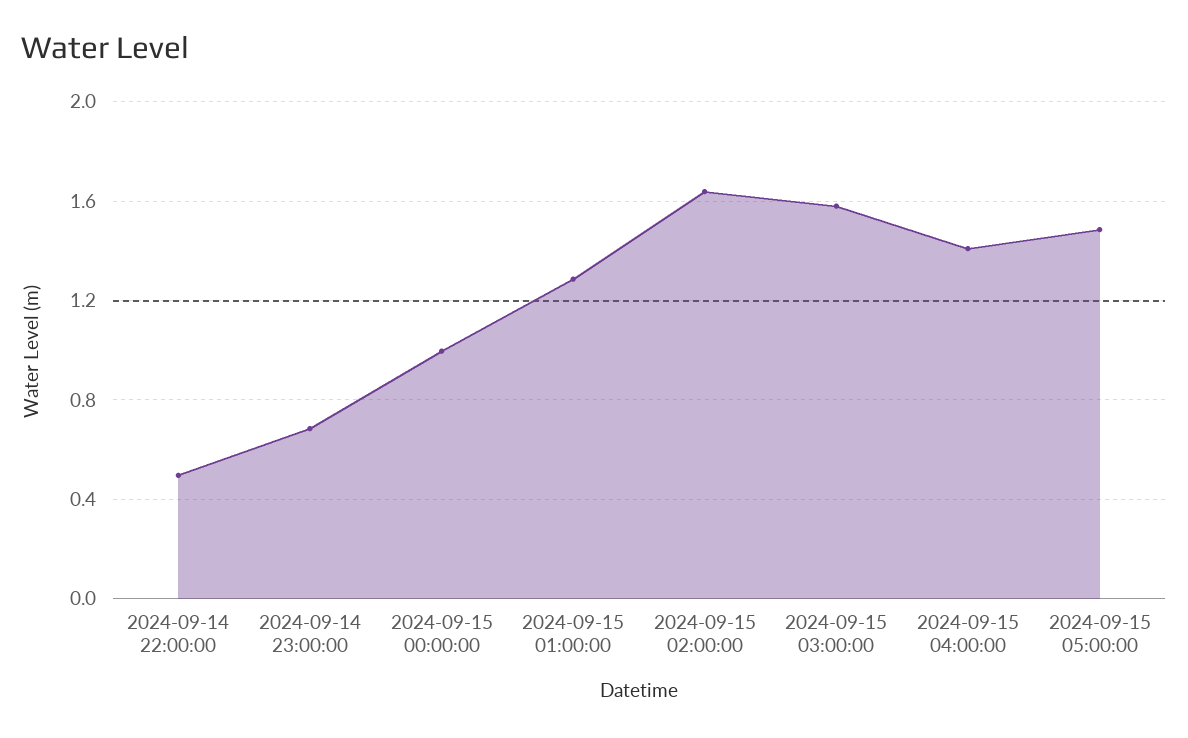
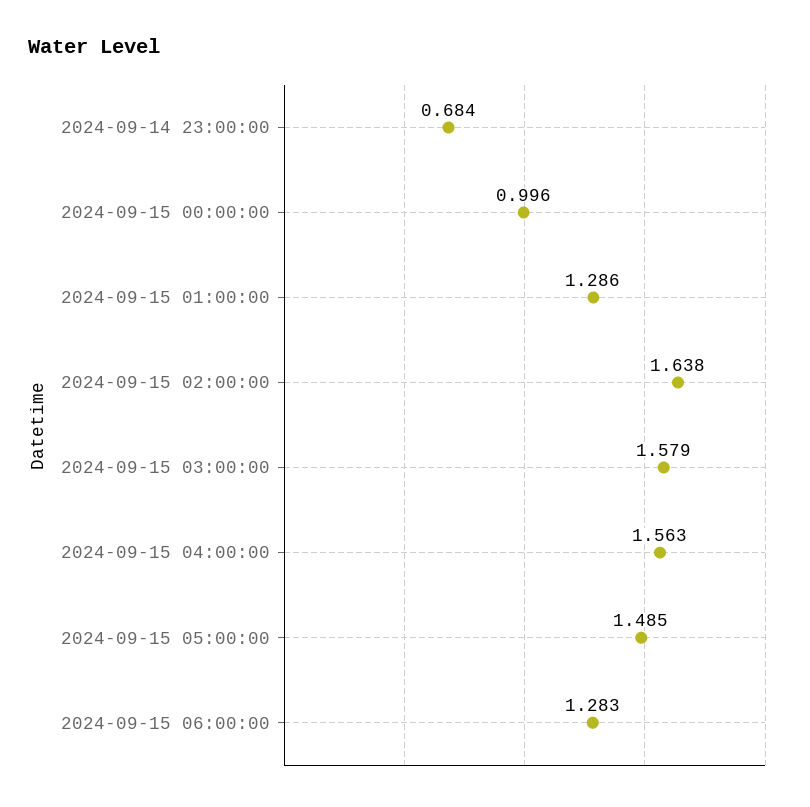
2024-09-14 22:00:00: 0.5 -> none
2024-09-15 04:00:00: 1.4 -> 1.563
2024-09-15 06:00:00: none -> 1.283

